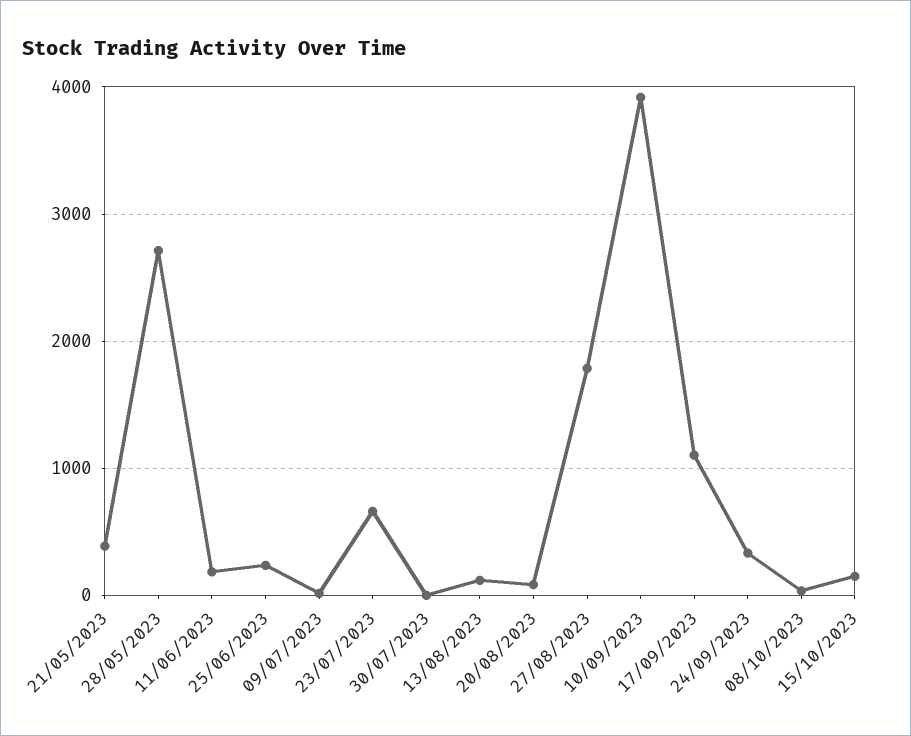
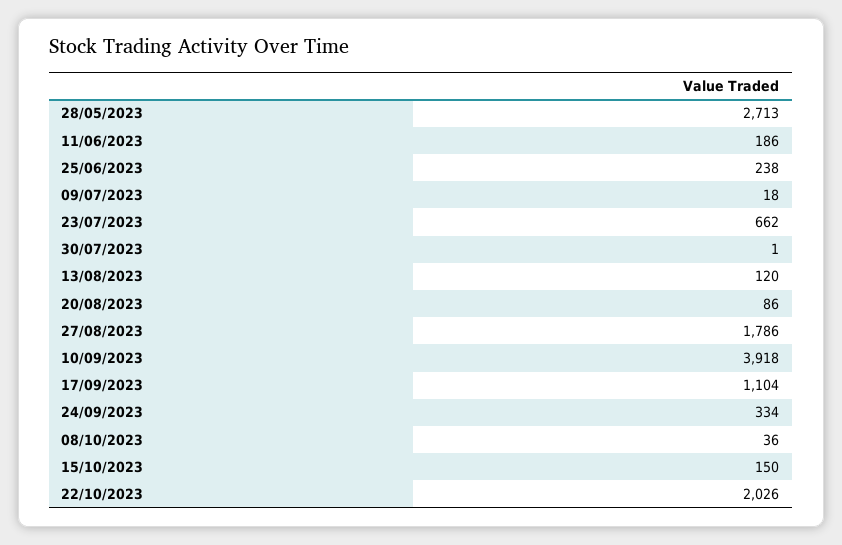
21/05/2023: 400 -> none
22/10/2023: none -> 2026

